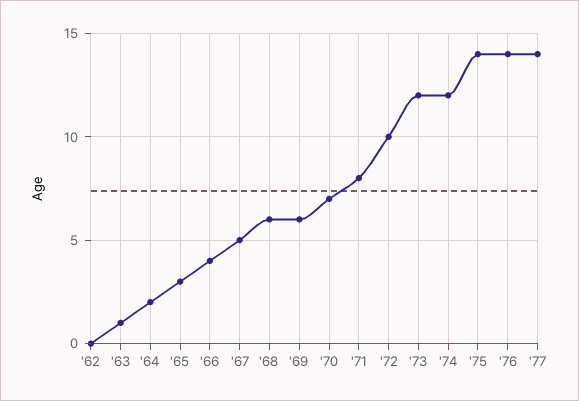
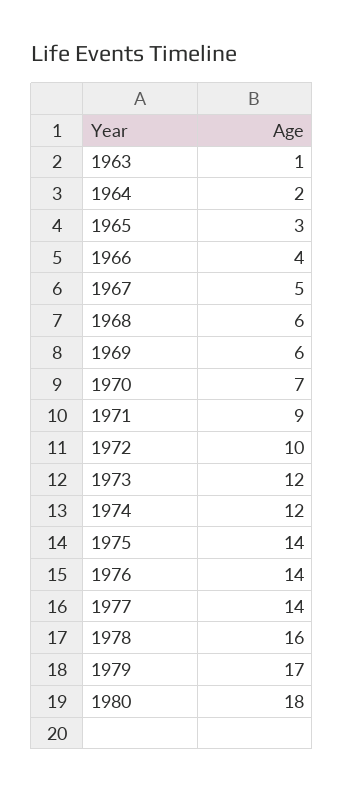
'62: 0 -> none
'71: 8 -> 9
1978: none -> 16
1979: none -> 17
1980: none -> 18

